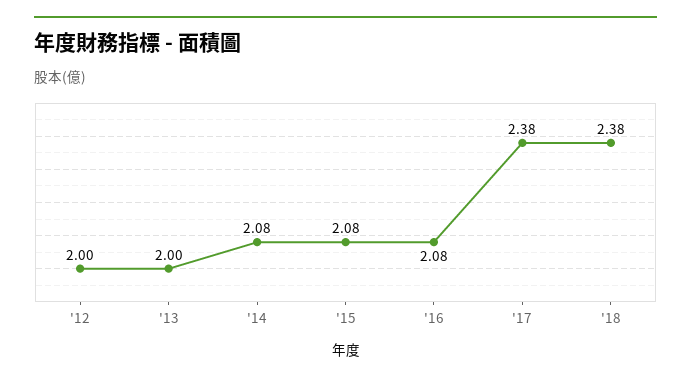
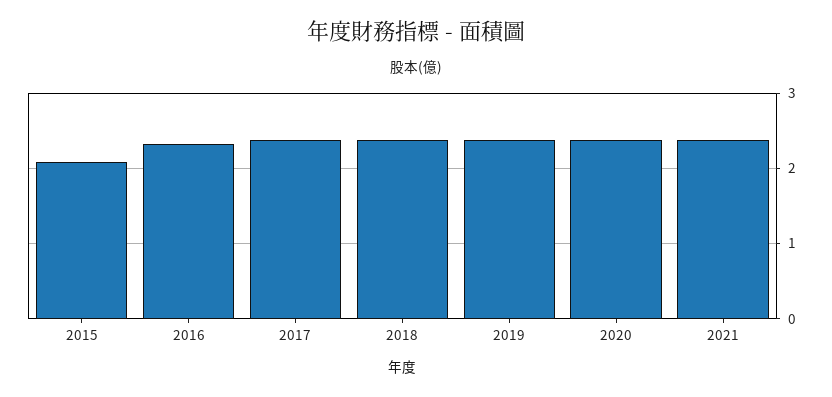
'12: 2 -> none
'13: 2 -> none
'14: 2.08 -> none
'16: 2.08 -> 2.3
2019: none -> 2.4
2020: none -> 2.4
2021: none -> 2.4

